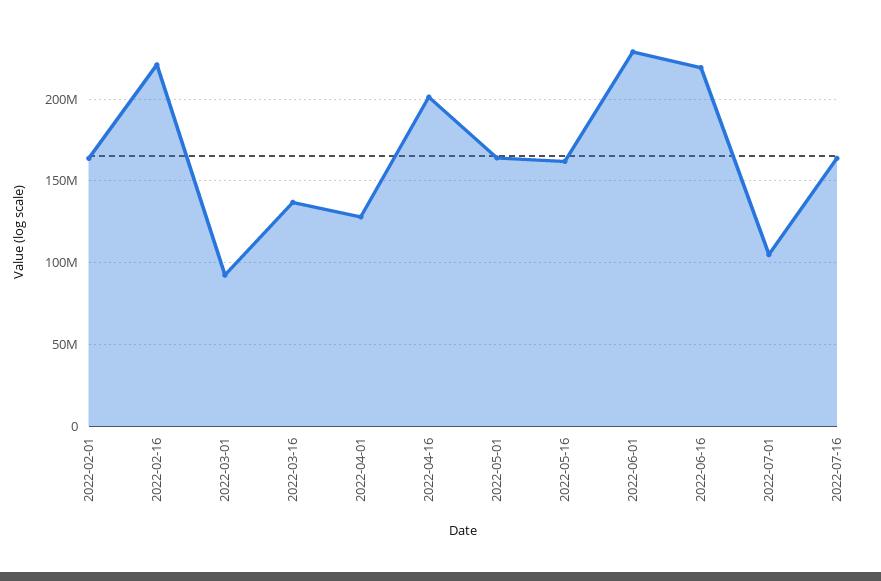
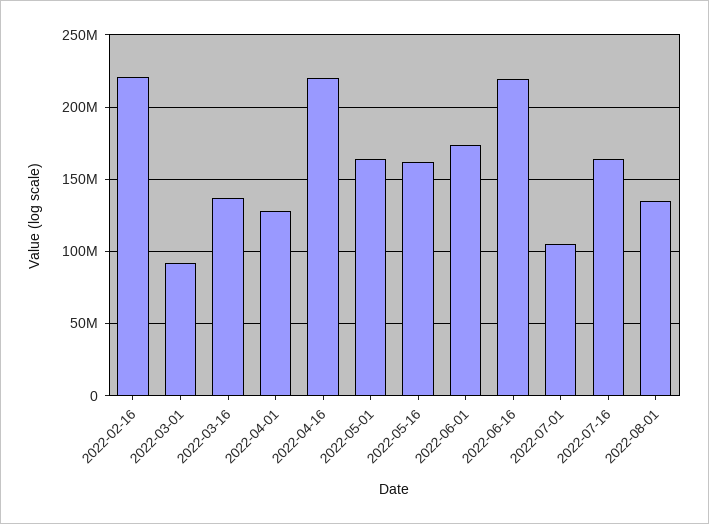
2022-02-01: 165000000 -> none
2022-04-16: 200000000 -> 220000000
2022-06-01: 230000000 -> 175000000
2022-08-01: none -> 135000000

